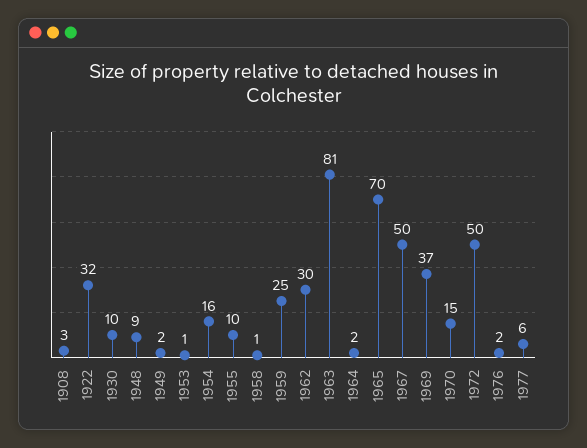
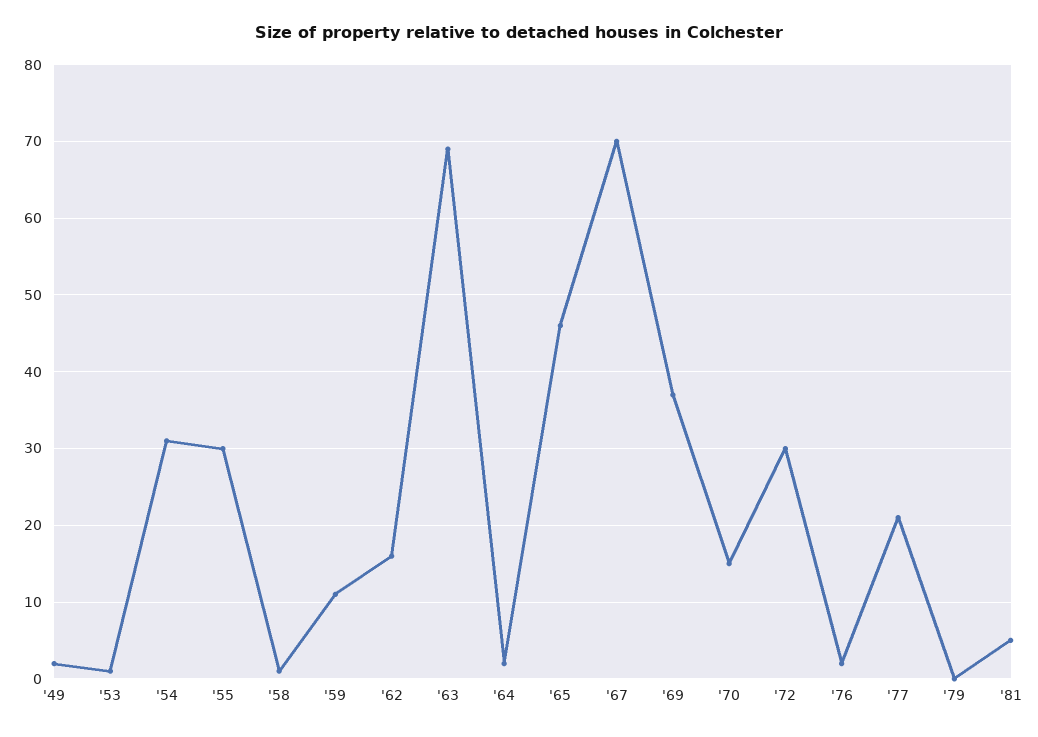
1908: 3 -> none
1922: 32 -> none
1930: 10 -> none
1948: 9 -> none
1954: 16 -> 31
1955: 10 -> 30
1959: 25 -> 11
1962: 30 -> 16
1963: 81 -> 69
1965: 70 -> 46
1967: 50 -> 70
1972: 50 -> 30
1977: 6 -> 21
'79: none -> 0
'81: none -> 5

